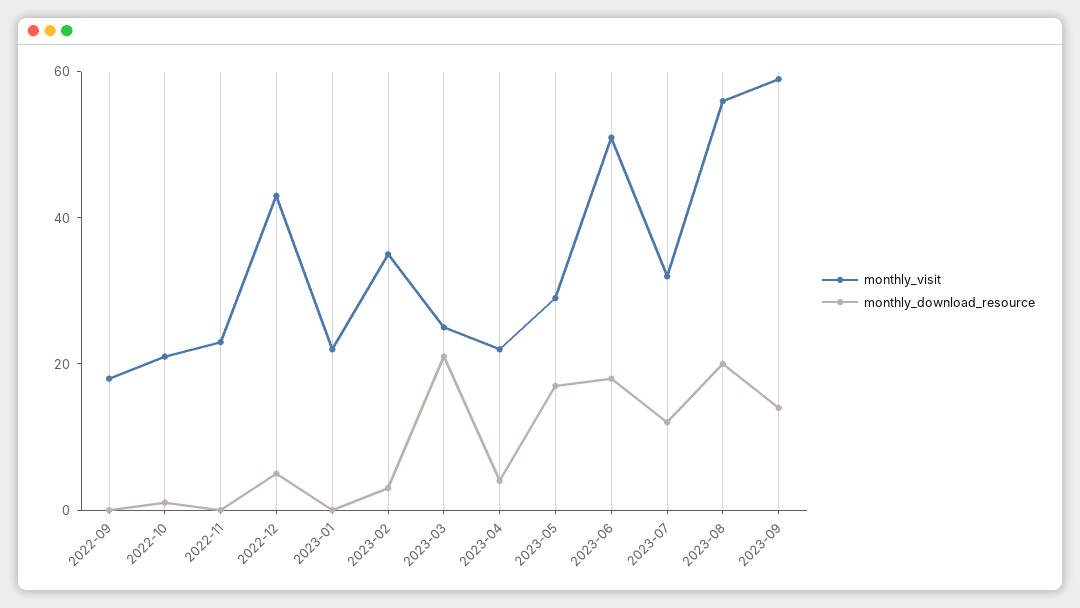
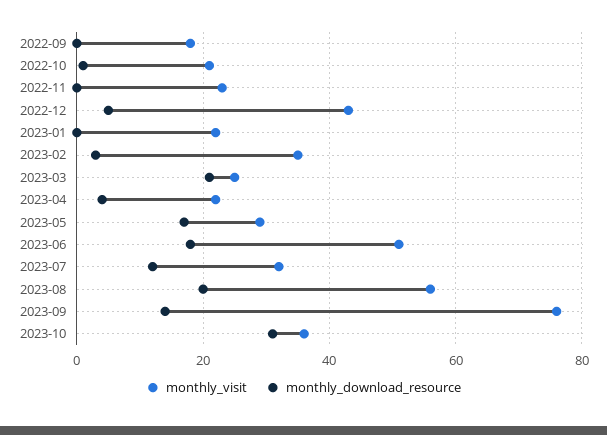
monthly_visit, 2023-09: 60 -> 75
monthly_visit, 2023-10: none -> 35
monthly_download_resource, 2023-10: none -> 30

